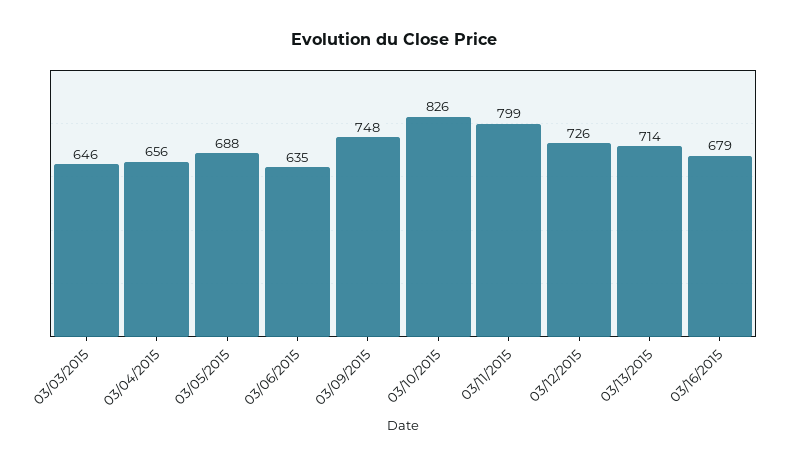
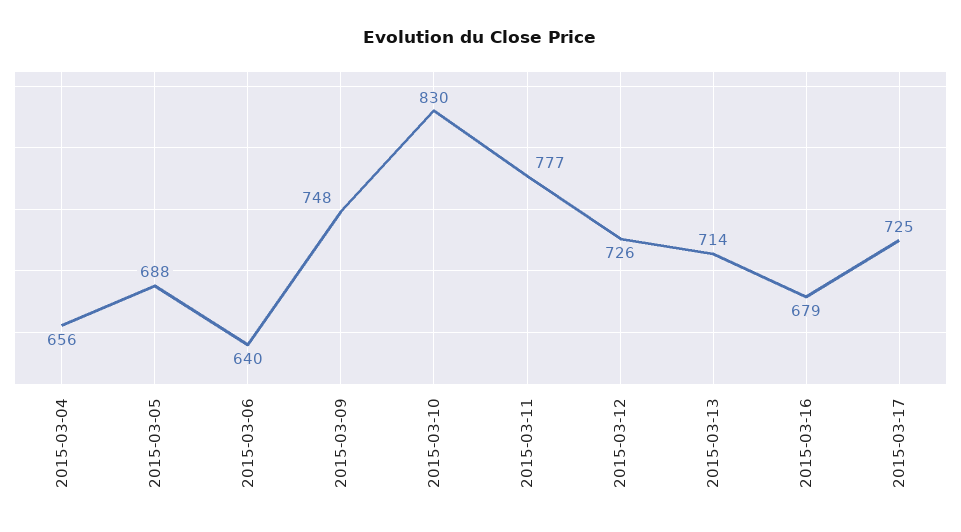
03/03/2015: 646 -> none
03/06/2015: 635 -> 640
03/10/2015: 826 -> 830
03/11/2015: 799 -> 777
2015-03-17: none -> 725

